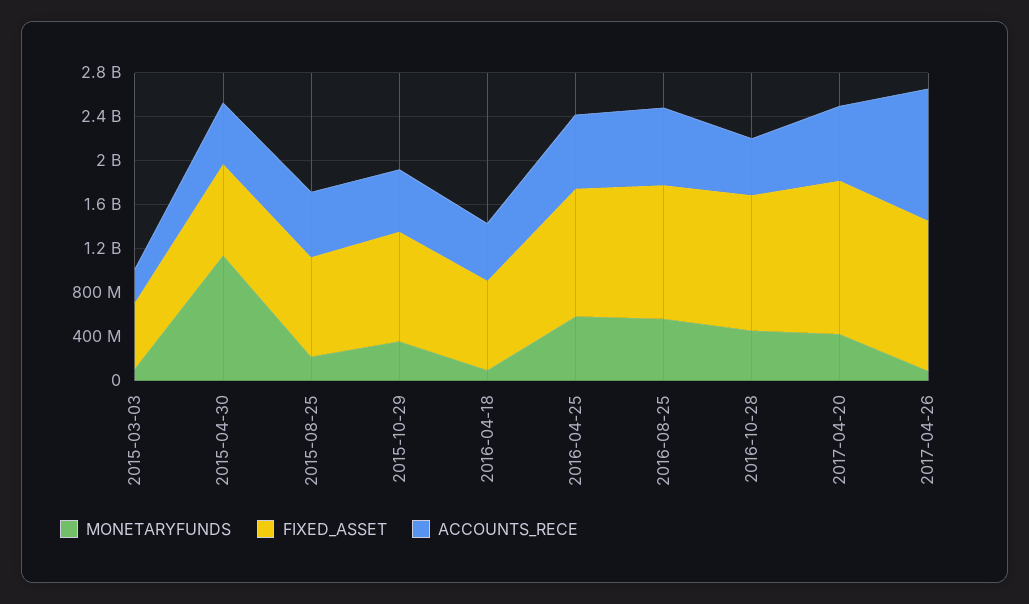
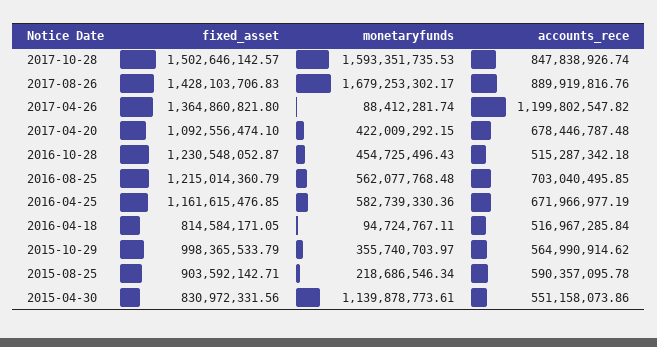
MONETARYFUNDS, 2015-03-03: 100000000 -> none
FIXED_ASSET, 2015-03-03: 600000000 -> none
ACCOUNTS_RECE, 2015-03-03: 300000000 -> none
FIXED_ASSET, 2017-04-20: 1400000000 -> 1092556474.1
FIXED_ASSET, 2017-10-28: none -> 1502646142.57
MONETARYFUNDS, 2017-10-28: none -> 1593351735.53
ACCOUNTS_RECE, 2017-10-28: none -> 847838926.74
FIXED_ASSET, 2017-08-26: none -> 1428103706.83
MONETARYFUNDS, 2017-08-26: none -> 1679253302.17
ACCOUNTS_RECE, 2017-08-26: none -> 889919816.76

